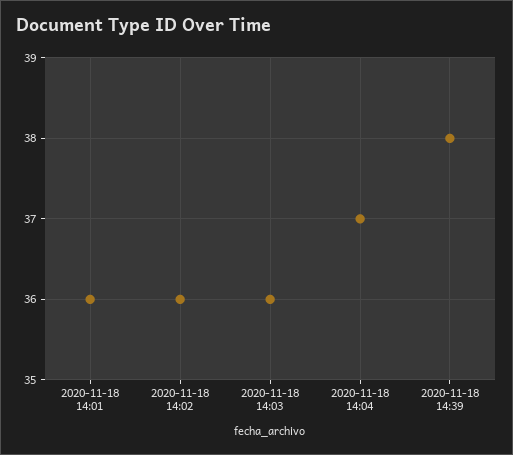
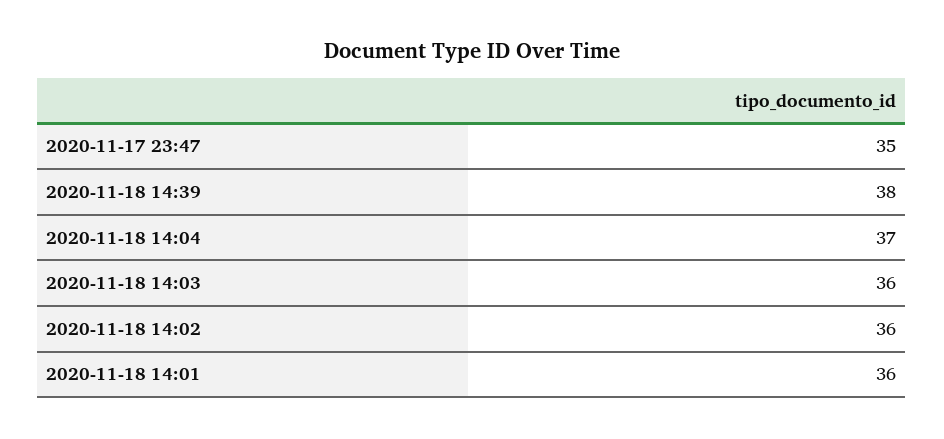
2020-11-17 23:47: none -> 35

